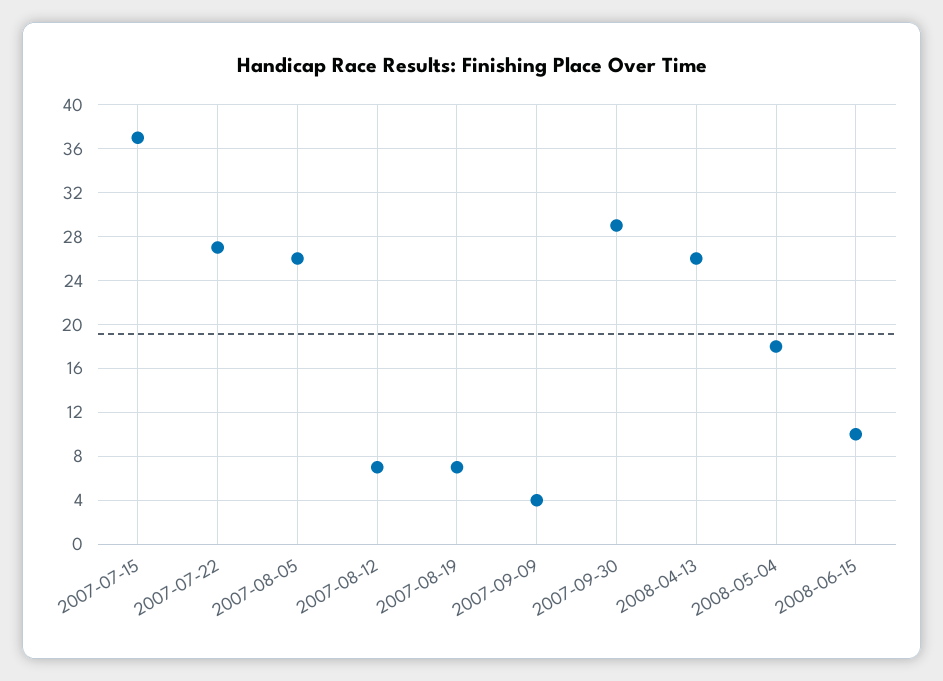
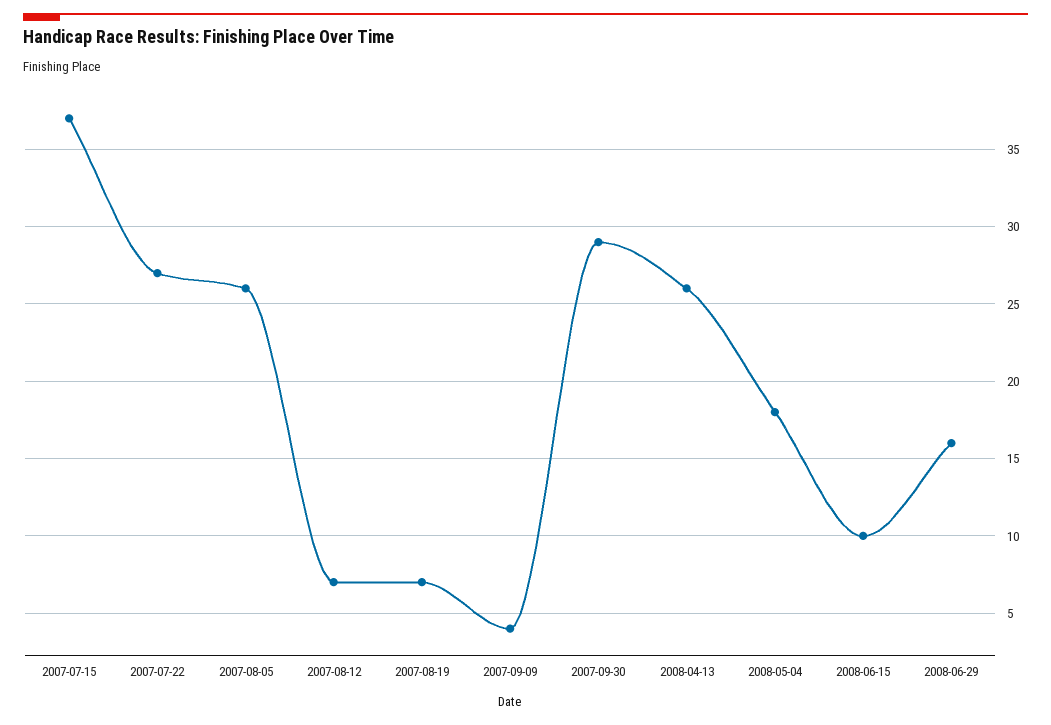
2008-06-29: none -> 16

